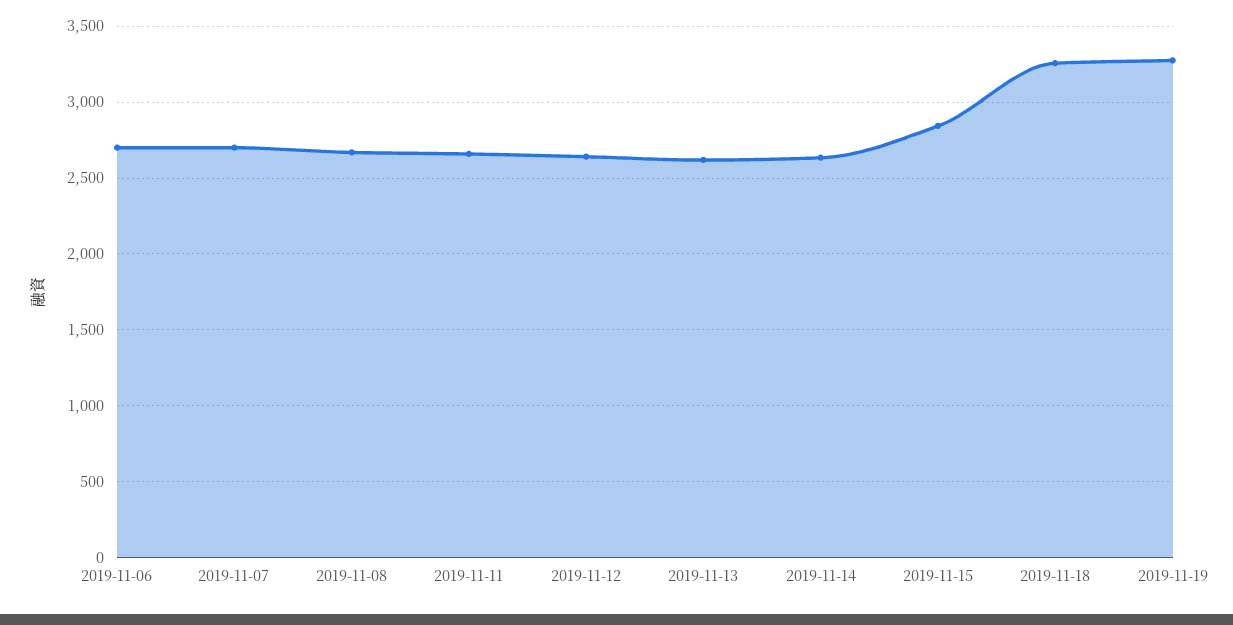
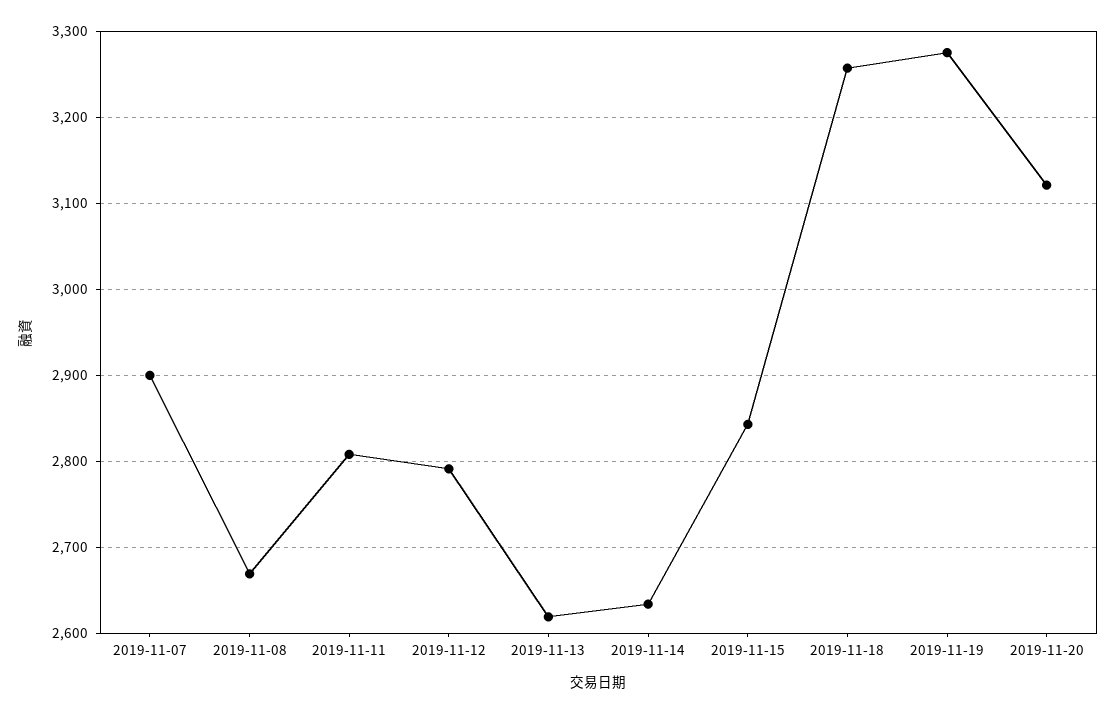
2019-11-06: 2700 -> none
2019-11-07: 2700 -> 2900
2019-11-11: 2650 -> 2810
2019-11-12: 2650 -> 2790
2019-11-20: none -> 3120

